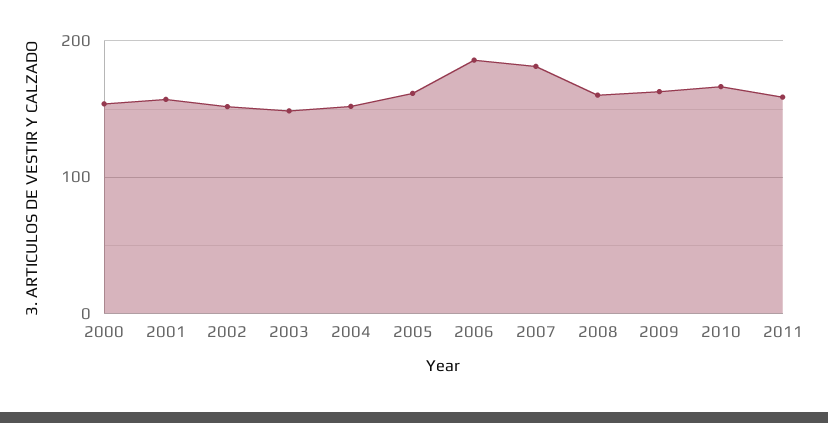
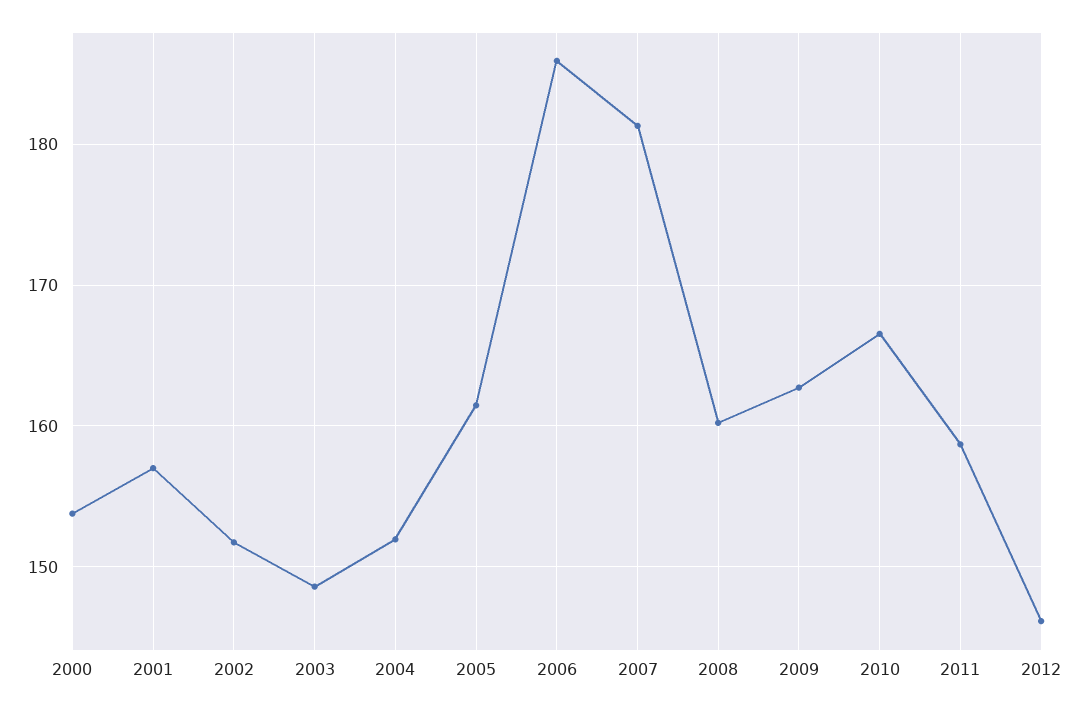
2012: none -> 146

